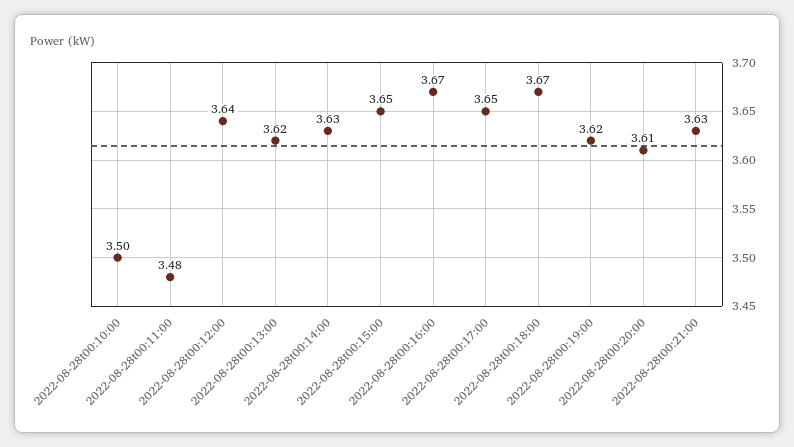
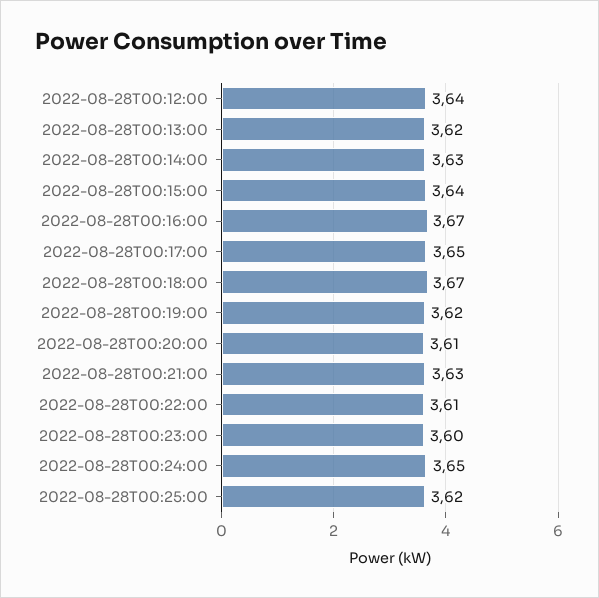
2022-08-28t00:10:00: 3.5 -> none
2022-08-28t00:11:00: 3.48 -> none
2022-08-28t00:15:00: 3.65 -> 3.64
2022-08-28T00:22:00: none -> 3.61
2022-08-28T00:23:00: none -> 3.6
2022-08-28T00:24:00: none -> 3.65
2022-08-28T00:25:00: none -> 3.62

